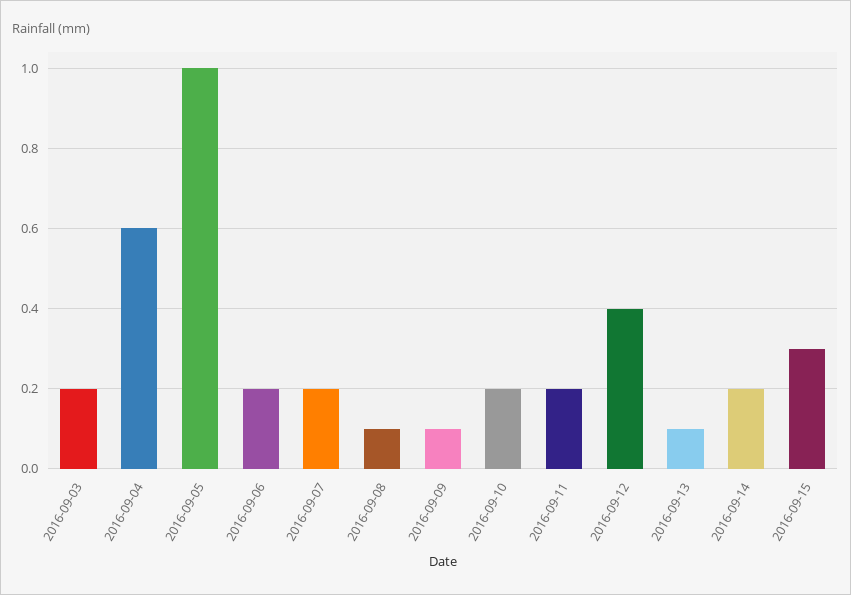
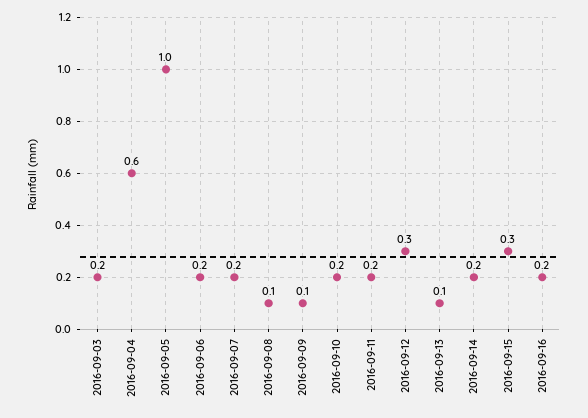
2016-09-12: 0.4 -> 0.3
2016-09-16: none -> 0.2

